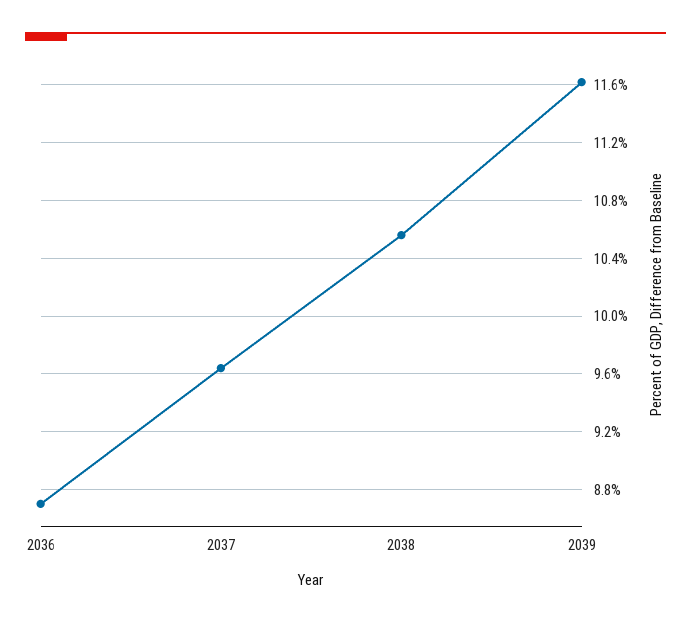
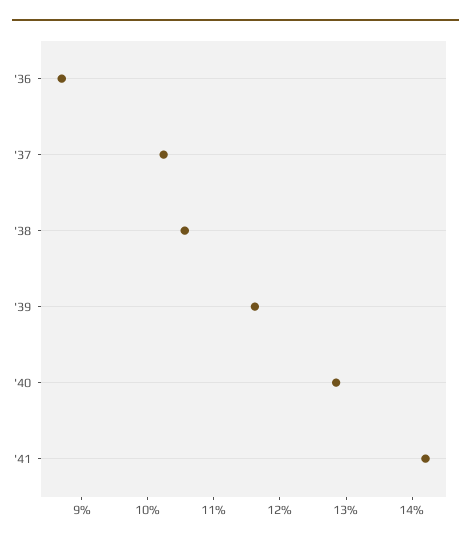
2037: 9.65 -> 10.2
'40: none -> 12.8
'41: none -> 14.2

